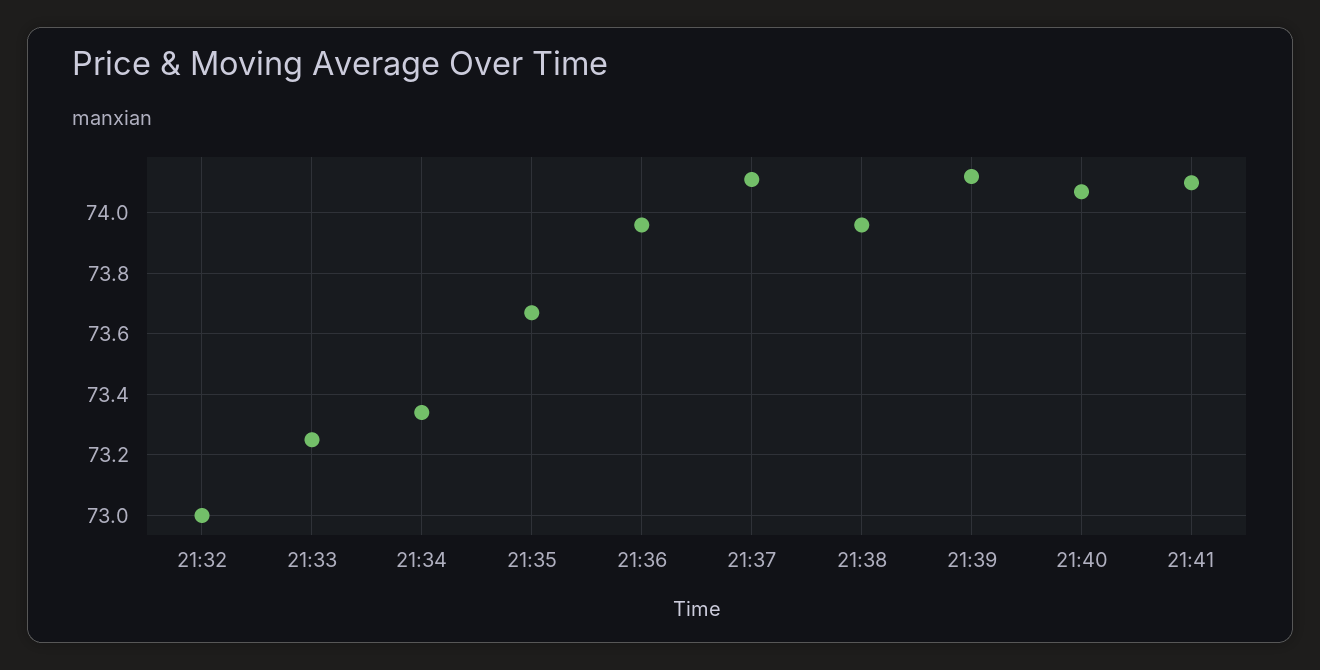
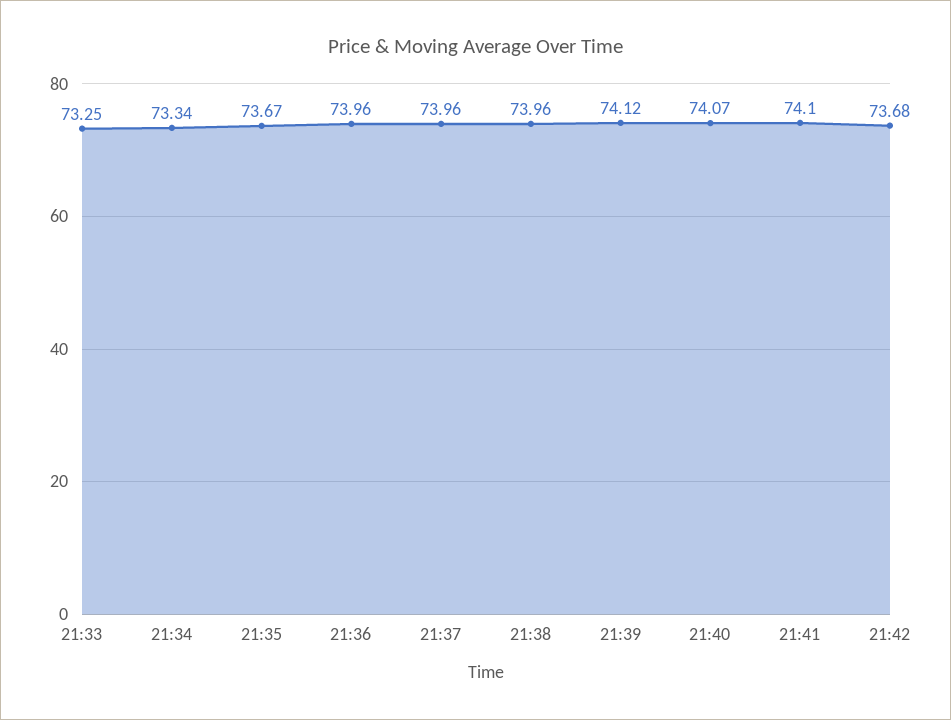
21:32: 73 -> none
21:37: 74.1 -> 73.96
21:42: none -> 73.68

